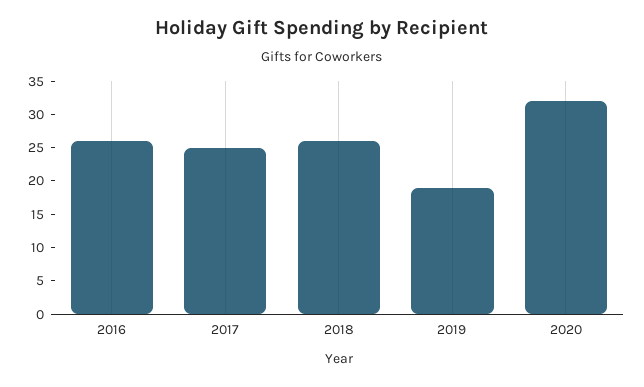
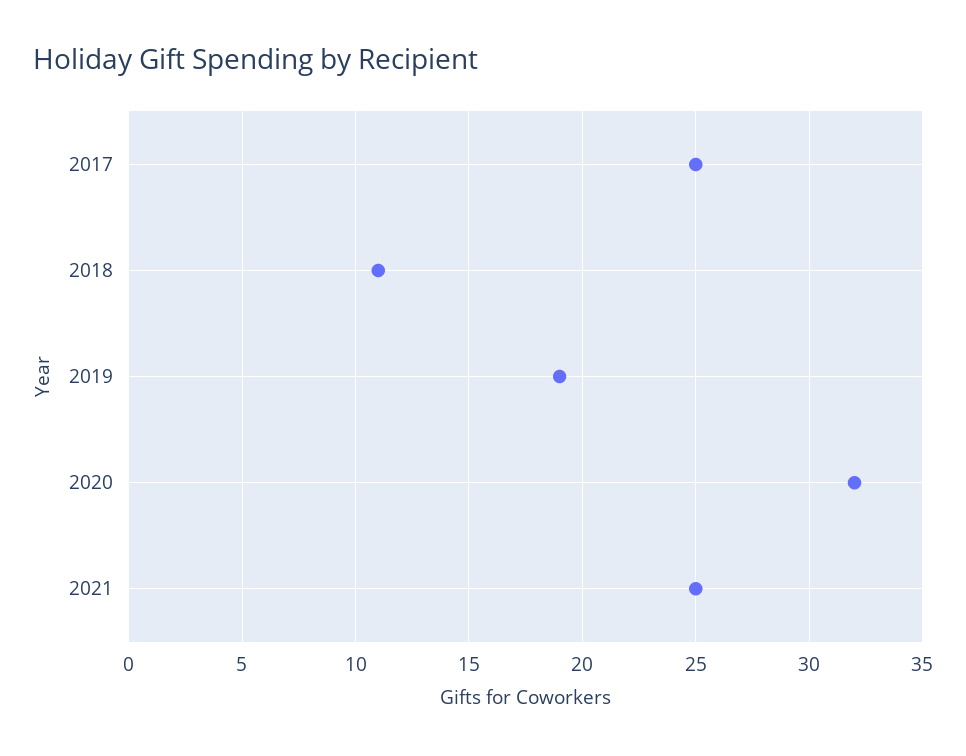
2016: 25 -> none
2018: 25 -> 11
2021: none -> 25

